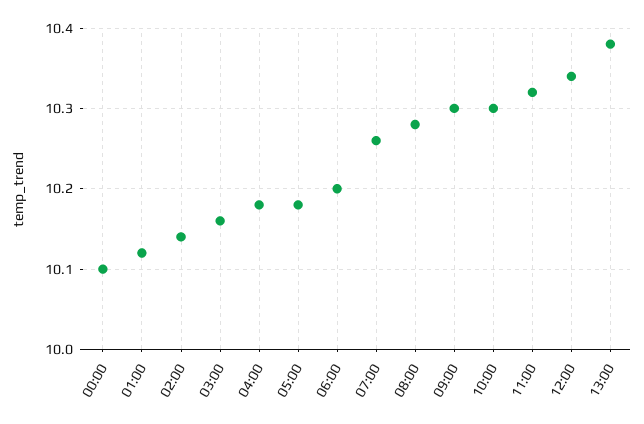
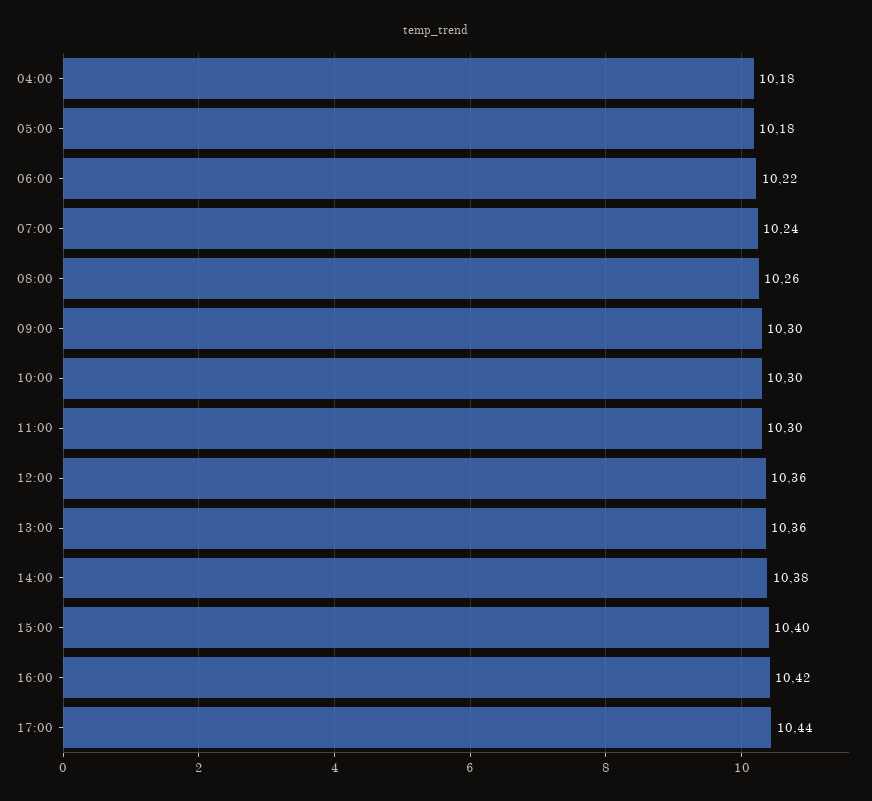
00:00: 10.1 -> none
01:00: 10.12 -> none
02:00: 10.14 -> none
03:00: 10.16 -> none
06:00: 10.2 -> 10.22
07:00: 10.26 -> 10.24
08:00: 10.28 -> 10.26
11:00: 10.32 -> 10.3
12:00: 10.34 -> 10.36
13:00: 10.38 -> 10.36
14:00: none -> 10.38
15:00: none -> 10.4
16:00: none -> 10.42
17:00: none -> 10.44

